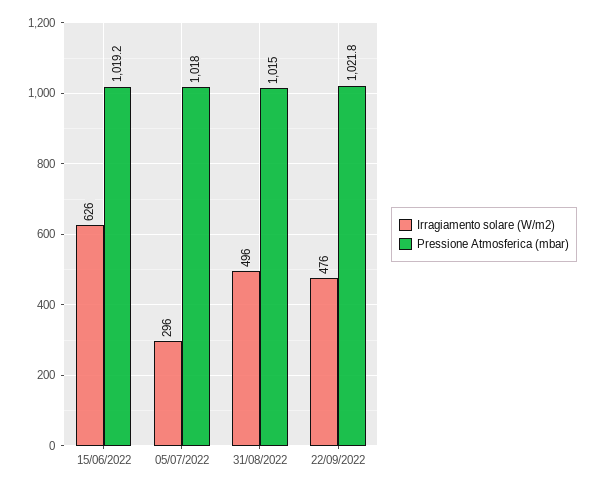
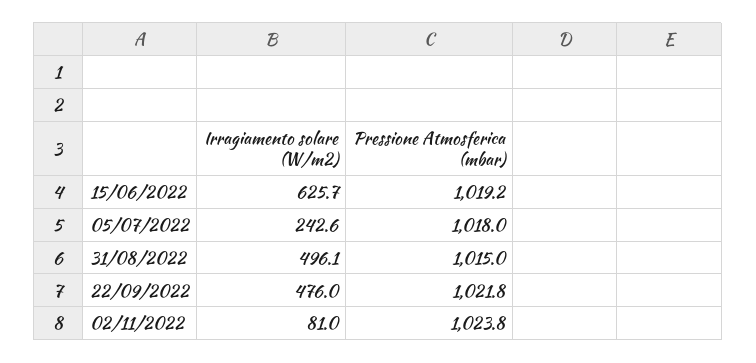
Irragiamento solare (W/m2), 05/07/2022: 296 -> 242.6
Irragiamento solare (W/m2), 02/11/2022: none -> 81
Pressione Atmosferica (mbar), 02/11/2022: none -> 1023.8

